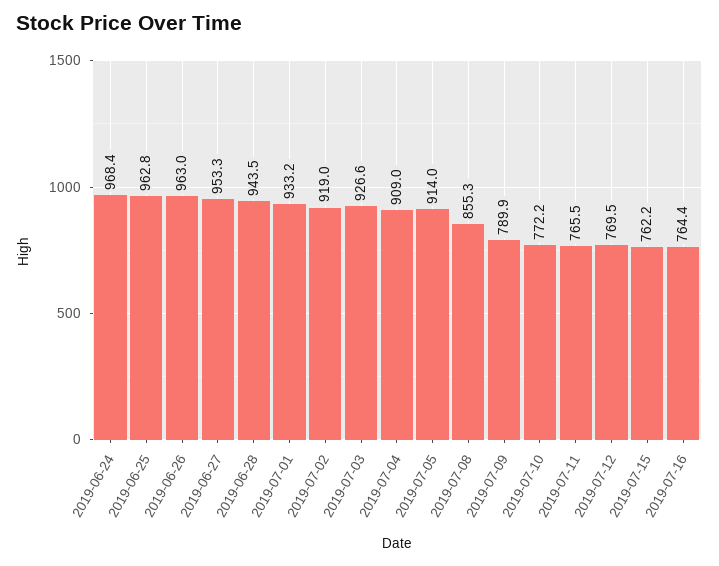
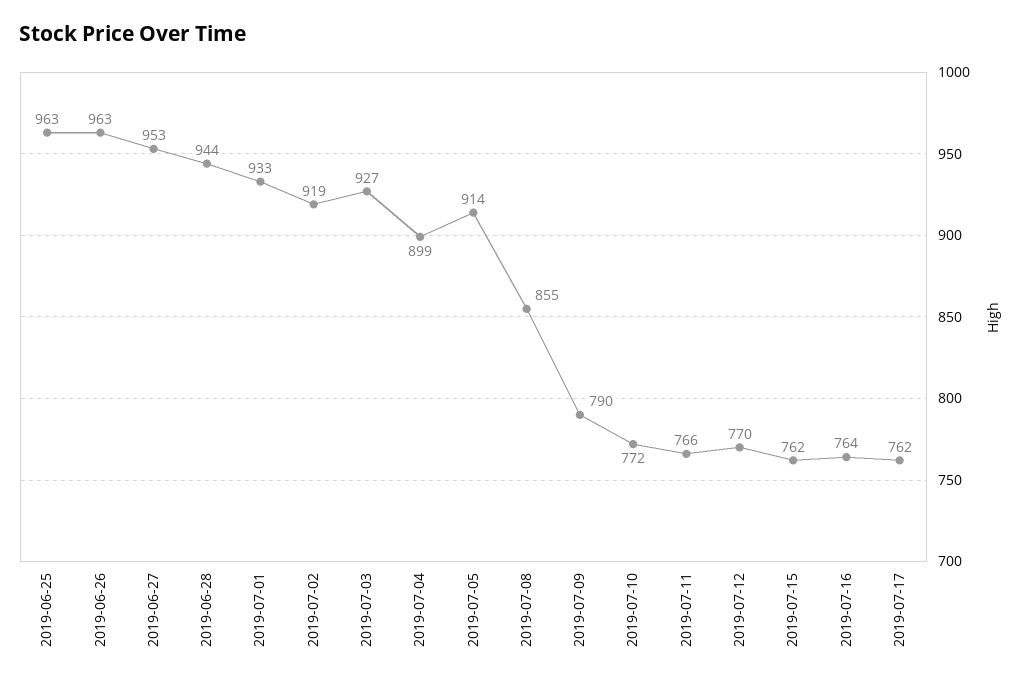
2019-06-24: 968.4 -> none
2019-07-04: 909 -> 899
2019-07-17: none -> 762

